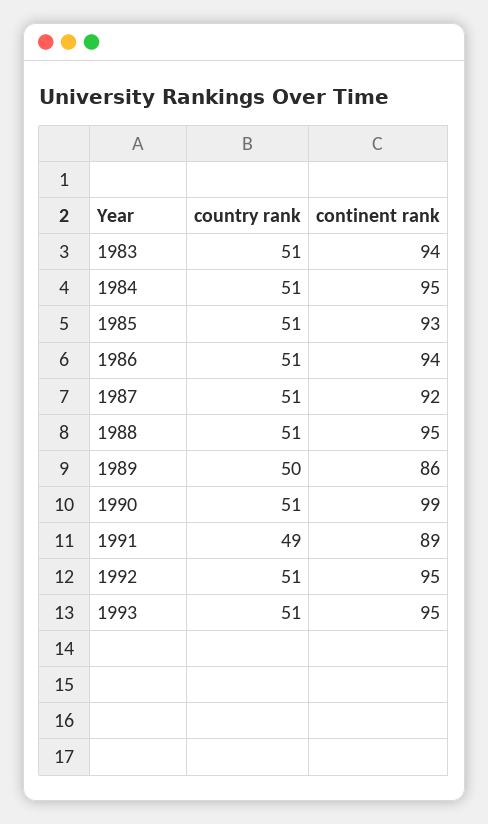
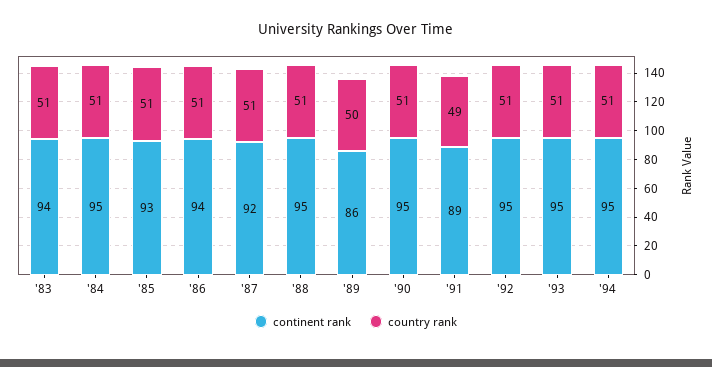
continent rank, 1990: 99 -> 95
continent rank, '94: none -> 95
country rank, '94: none -> 51

